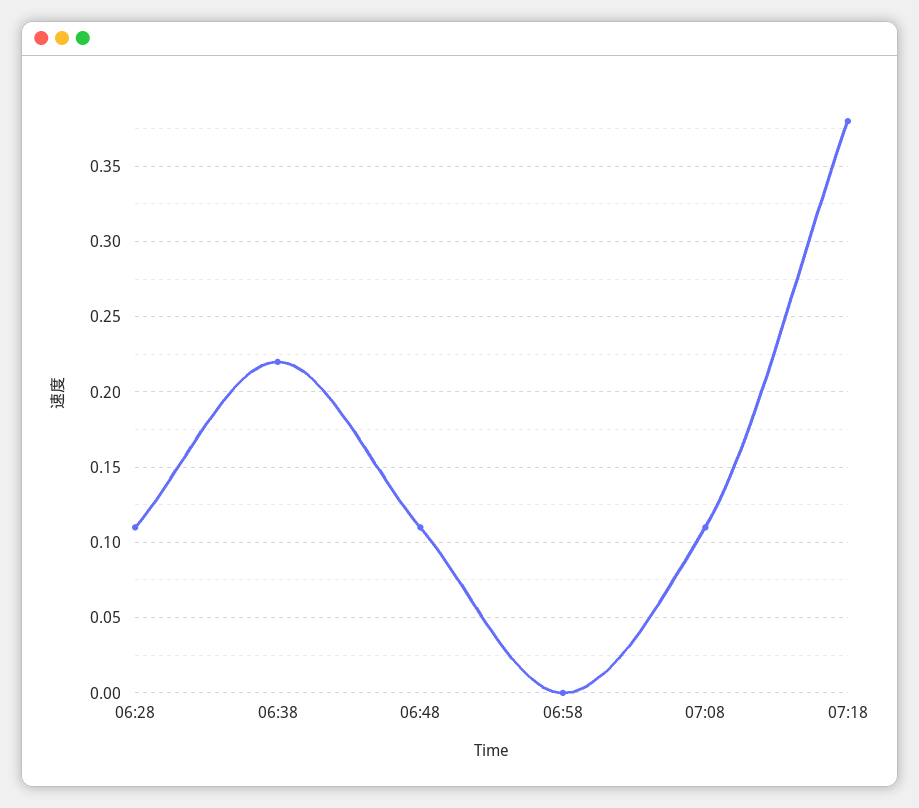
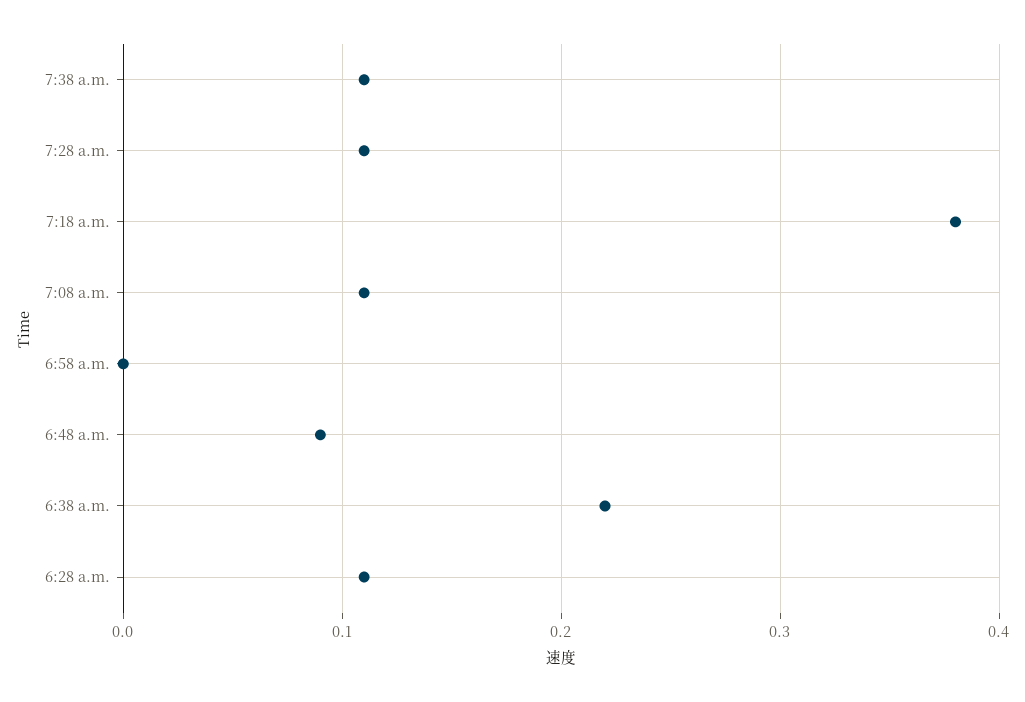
06:48: 0.11 -> 0.09
7:38 a.m.: none -> 0.11
7:28 a.m.: none -> 0.11

